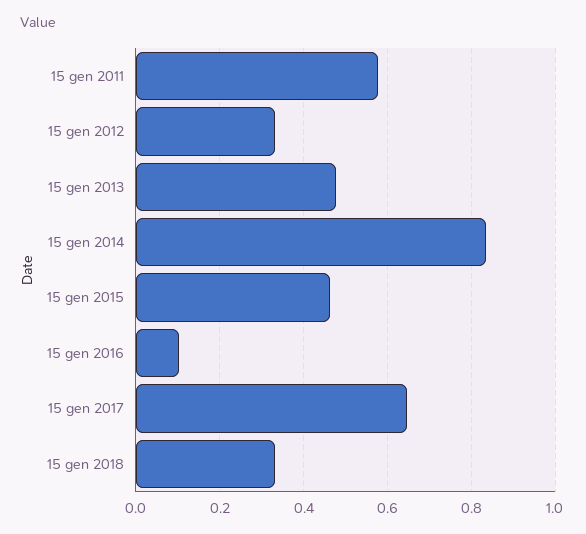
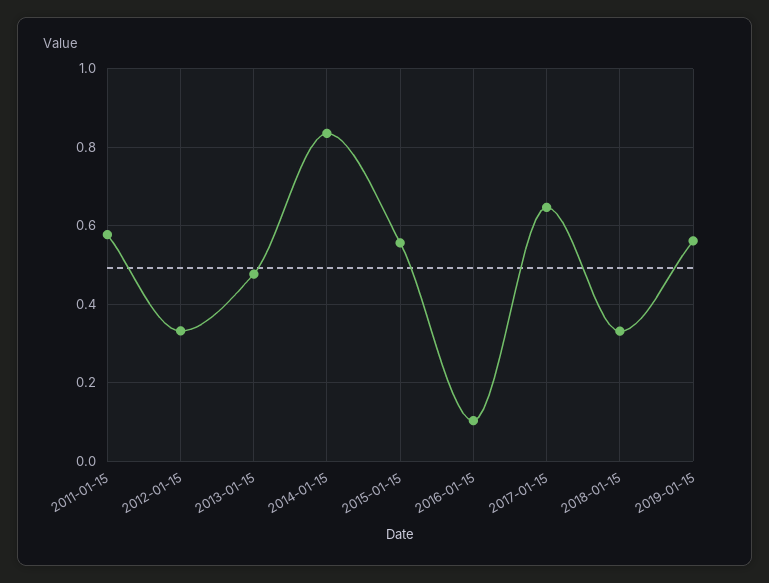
15 gen 2015: 0.46 -> 0.56
2019-01-15: none -> 0.56

